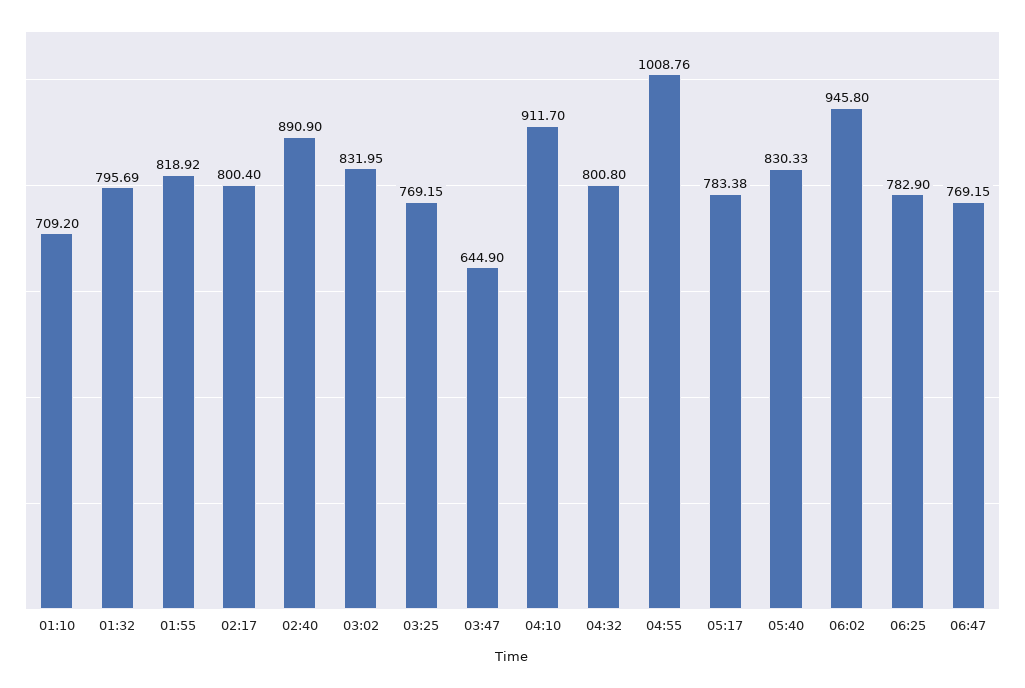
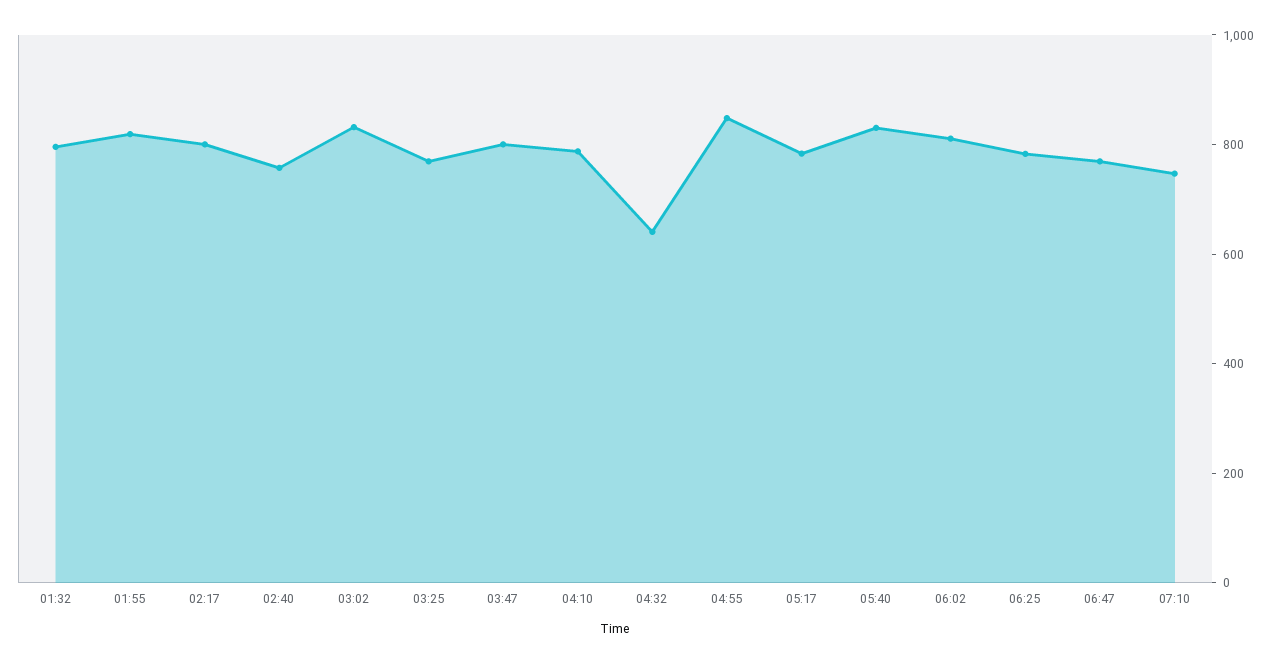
01:10: 709.2 -> none
02:40: 890.9 -> 750
03:47: 644.9 -> 800
04:10: 911.7 -> 800
04:32: 800.8 -> 650
04:55: 1008.76 -> 850
06:02: 945.8 -> 800
07:10: none -> 750

